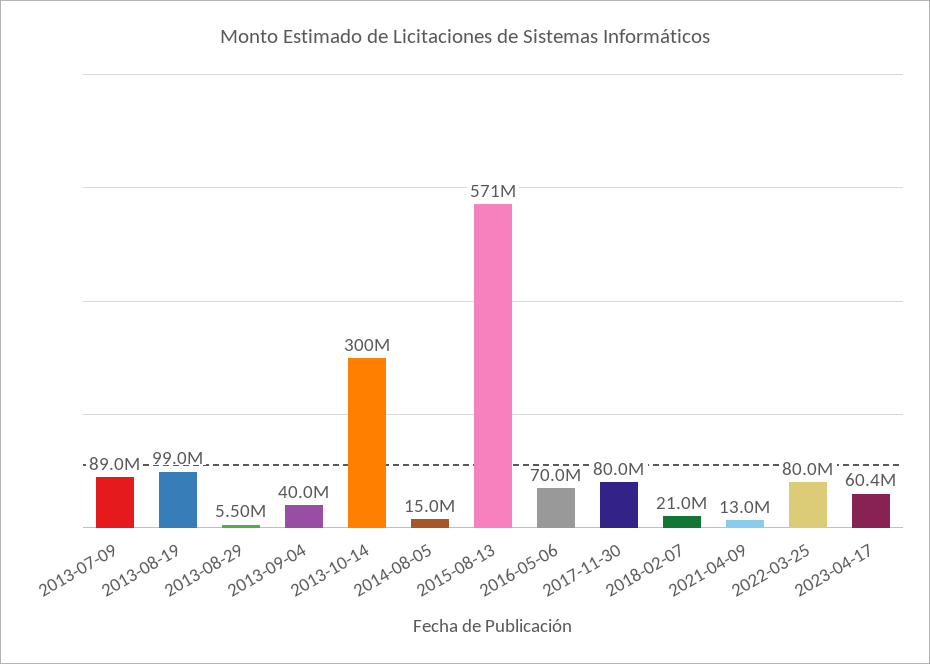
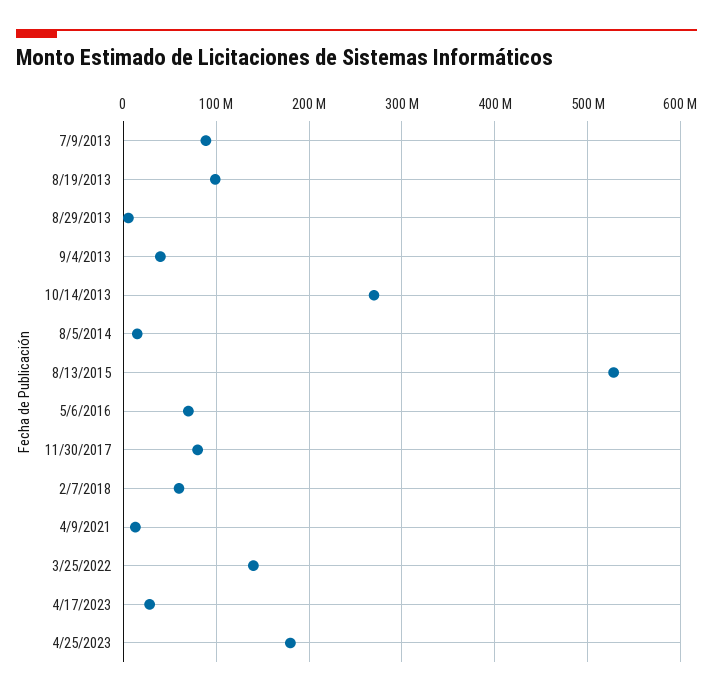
2013-10-14: 300000000 -> 270000000
2015-08-13: 571000000 -> 530000000
2018-02-07: 21000000 -> 60000000
2022-03-25: 80000000 -> 140000000
2023-04-17: 60400000 -> 30000000
4/25/2023: none -> 180000000

